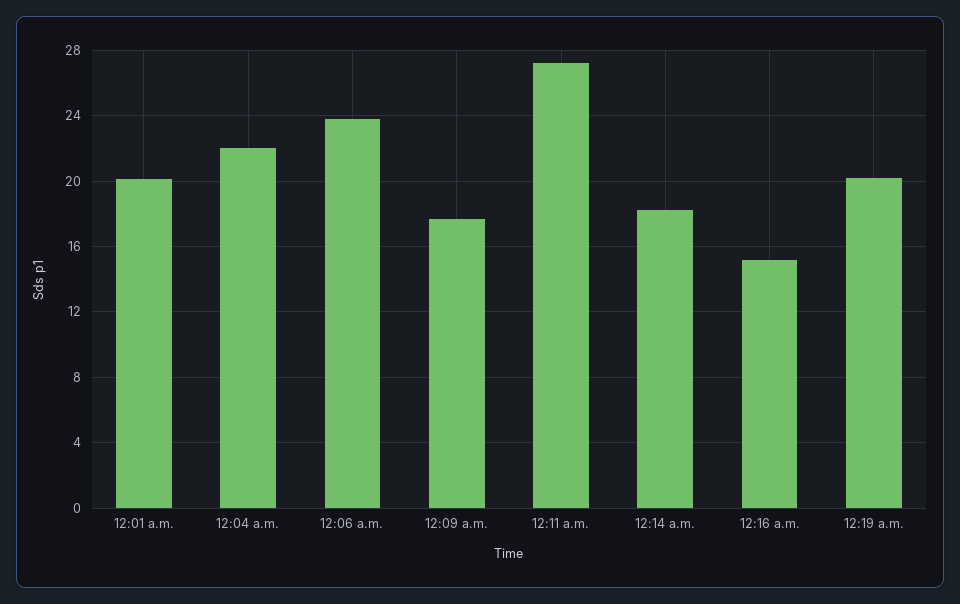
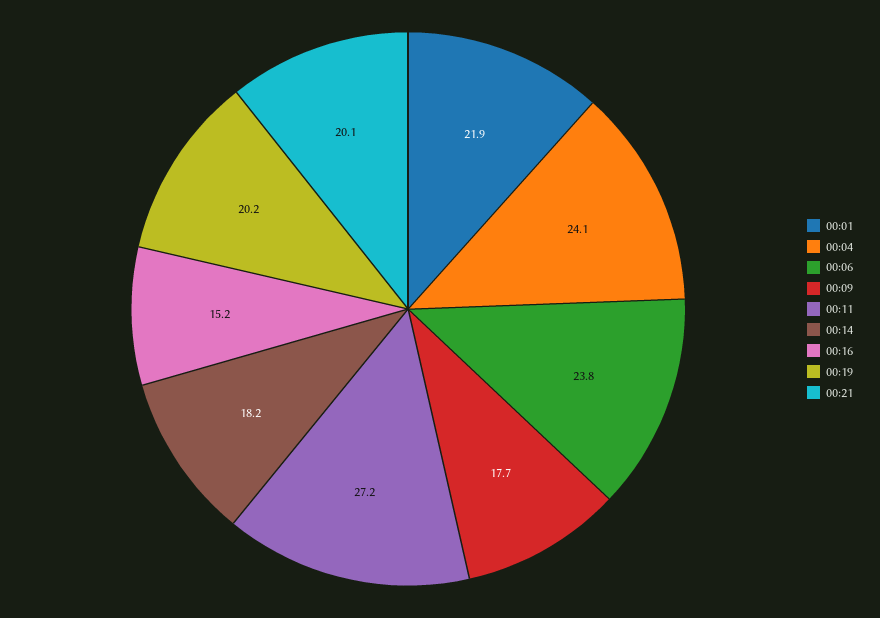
12:01 a.m.: 20 -> 21.9
12:04 a.m.: 22 -> 24.1
00:21: none -> 20.1

